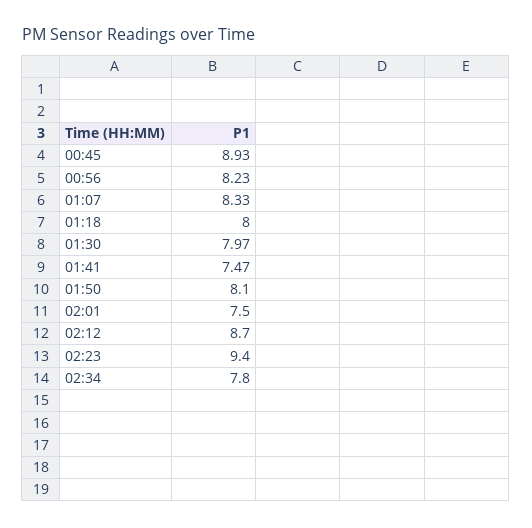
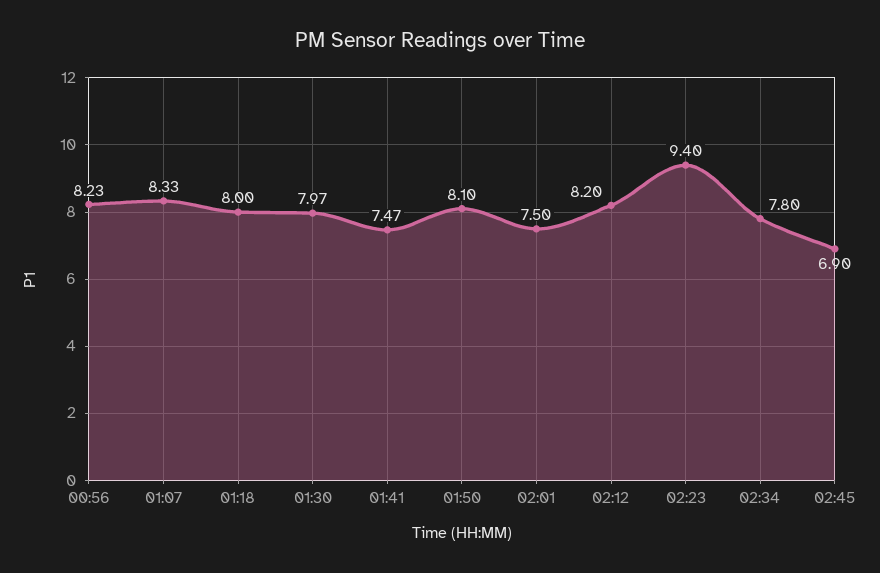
00:45: 8.93 -> none
02:12: 8.7 -> 8.2
02:45: none -> 6.9

